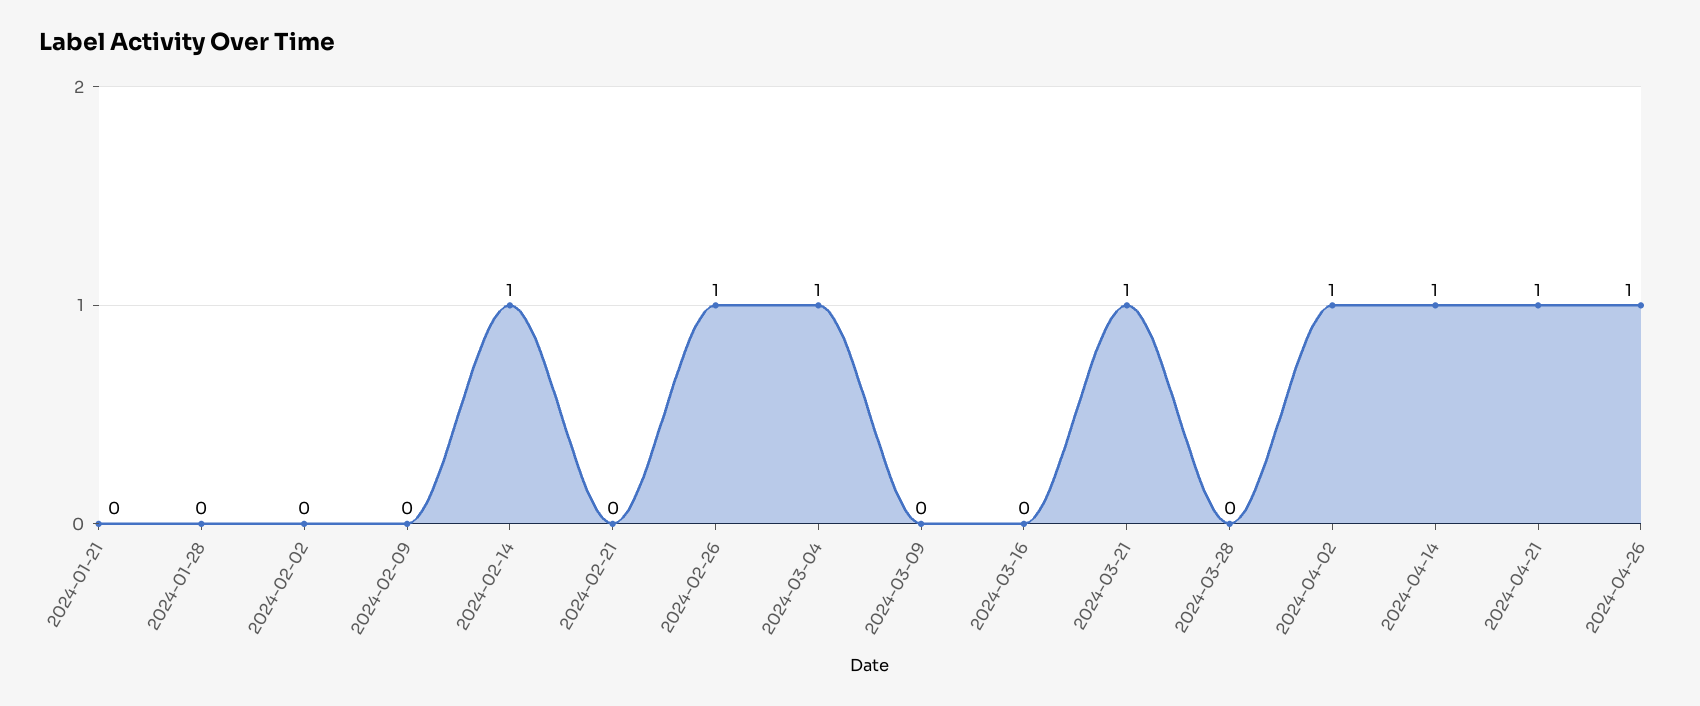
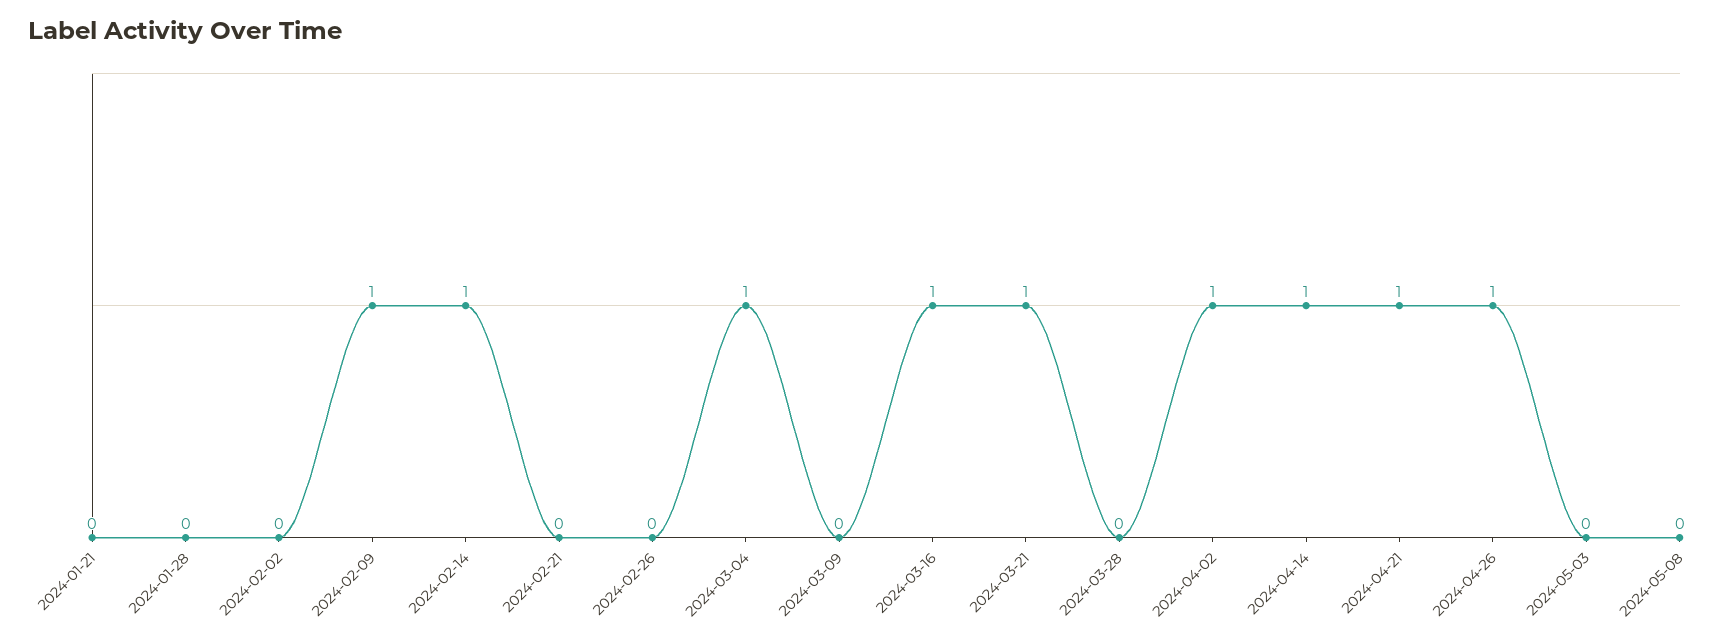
2024-02-09: 0 -> 1
2024-02-26: 1 -> 0
2024-03-16: 0 -> 1
2024-05-03: none -> 0
2024-05-08: none -> 0

